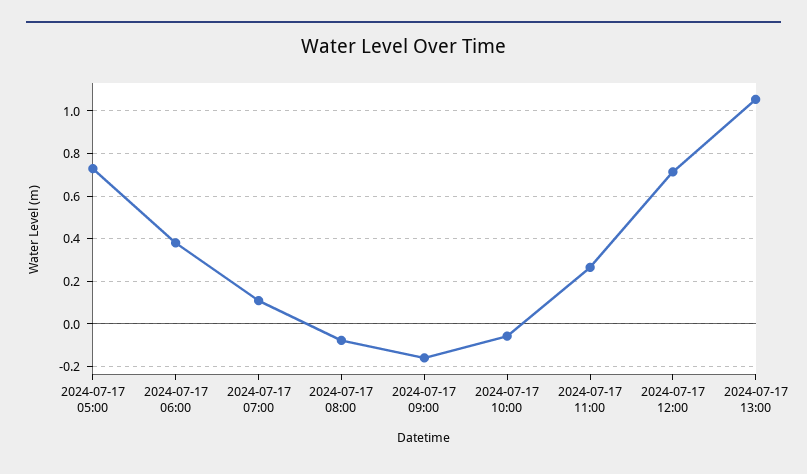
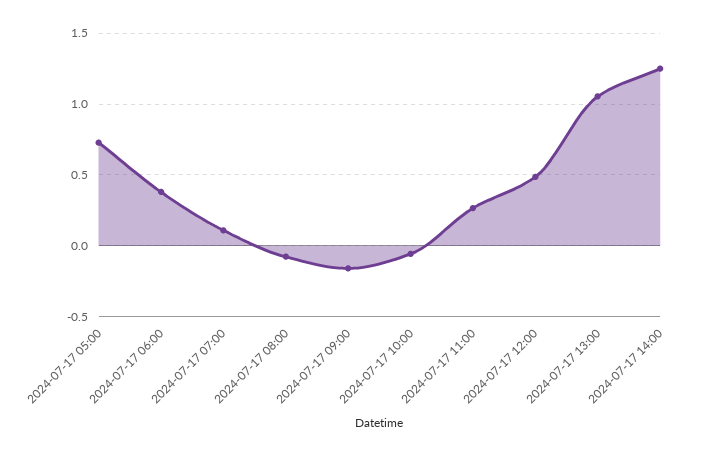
2024-07-17 12:00: 0.7 -> 0.5
2024-07-17 14:00: none -> 1.25

